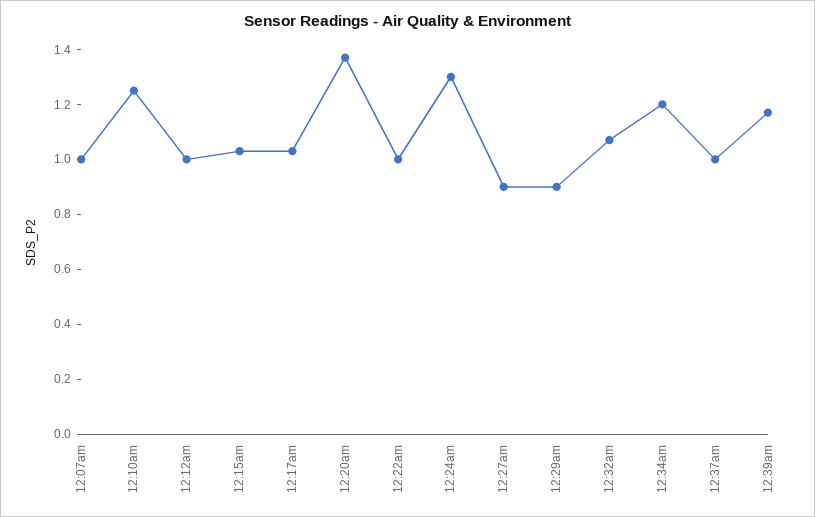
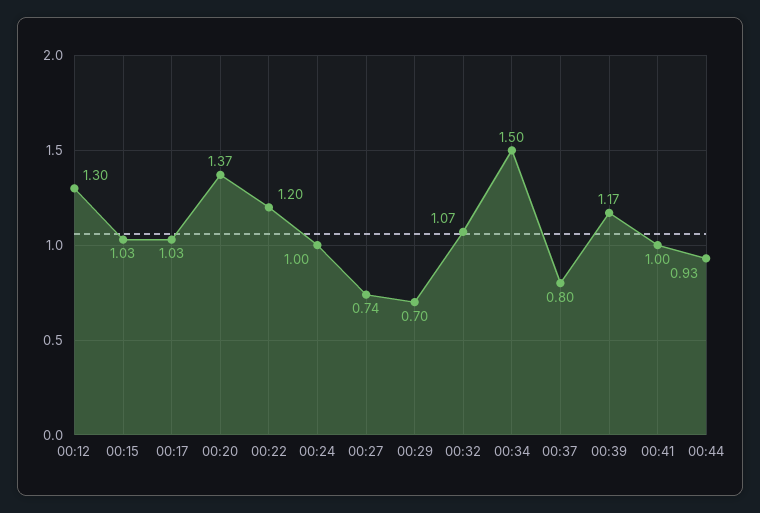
12:07am: 1 -> none
12:10am: 1.25 -> none
12:12am: 1 -> 1.3
12:22am: 1 -> 1.2
12:24am: 1.3 -> 1
12:27am: 0.9 -> 0.74
12:29am: 0.9 -> 0.7
12:34am: 1.2 -> 1.5
12:37am: 1 -> 0.8
00:41: none -> 1
00:44: none -> 0.93

